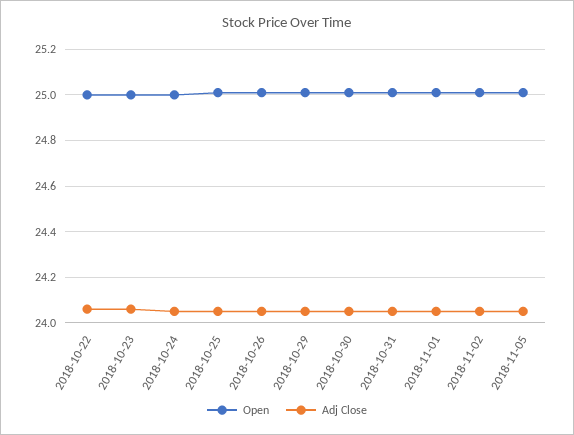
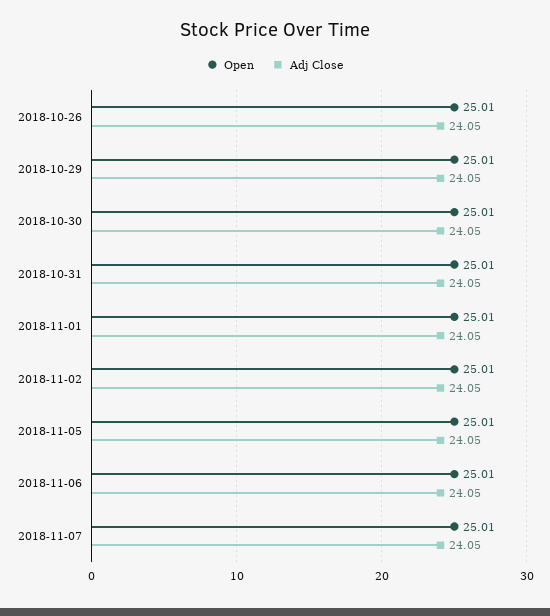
Open, 2018-10-22: 25 -> none
Adj Close, 2018-10-22: 24.05 -> none
Open, 2018-10-23: 25 -> none
Adj Close, 2018-10-23: 24.05 -> none
Open, 2018-10-24: 25 -> none
Adj Close, 2018-10-24: 24.05 -> none
Open, 2018-10-25: 25 -> none
Adj Close, 2018-10-25: 24.05 -> none
Open, 2018-11-06: none -> 25.01
Adj Close, 2018-11-06: none -> 24.05
Open, 2018-11-07: none -> 25.01
Adj Close, 2018-11-07: none -> 24.05

